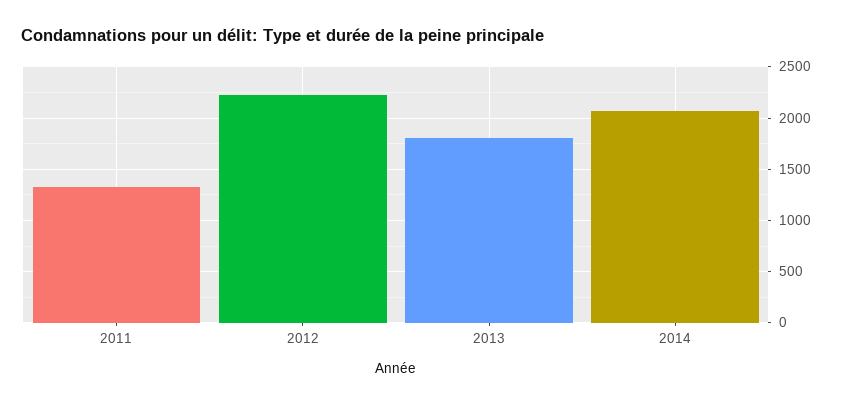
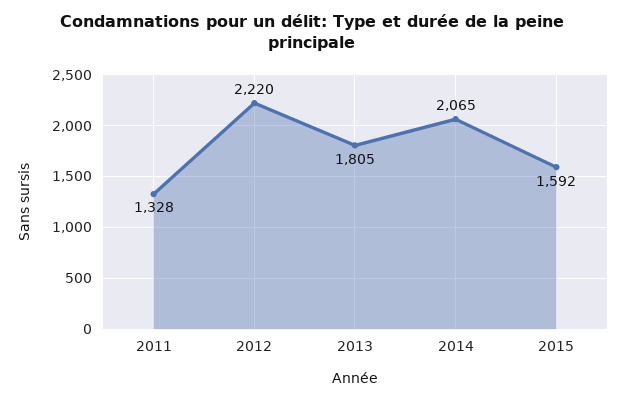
2015: none -> 1592

